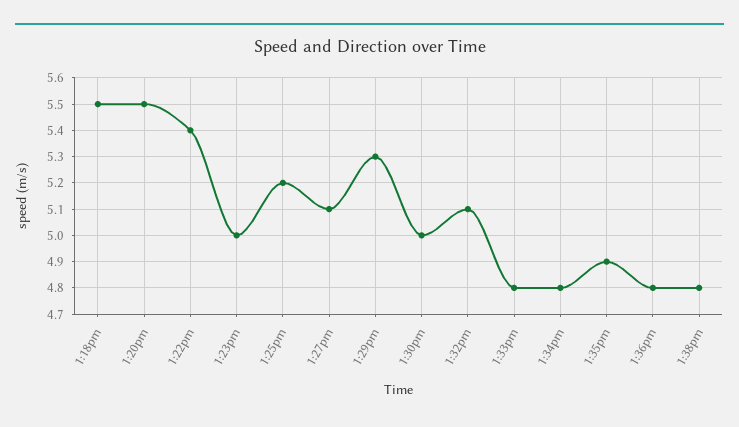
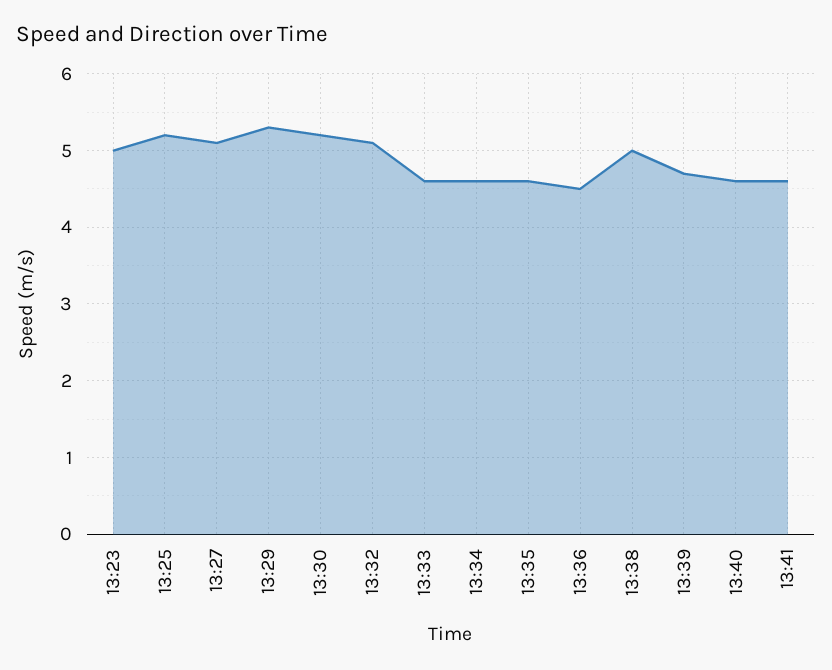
1:18pm: 5.5 -> none
1:20pm: 5.5 -> none
1:22pm: 5.4 -> none
1:30pm: 5 -> 5.2
1:33pm: 4.8 -> 4.6
1:34pm: 4.8 -> 4.6
1:35pm: 4.9 -> 4.6
1:36pm: 4.8 -> 4.5
1:38pm: 4.8 -> 5
13:39: none -> 4.7
13:40: none -> 4.6
13:41: none -> 4.6

